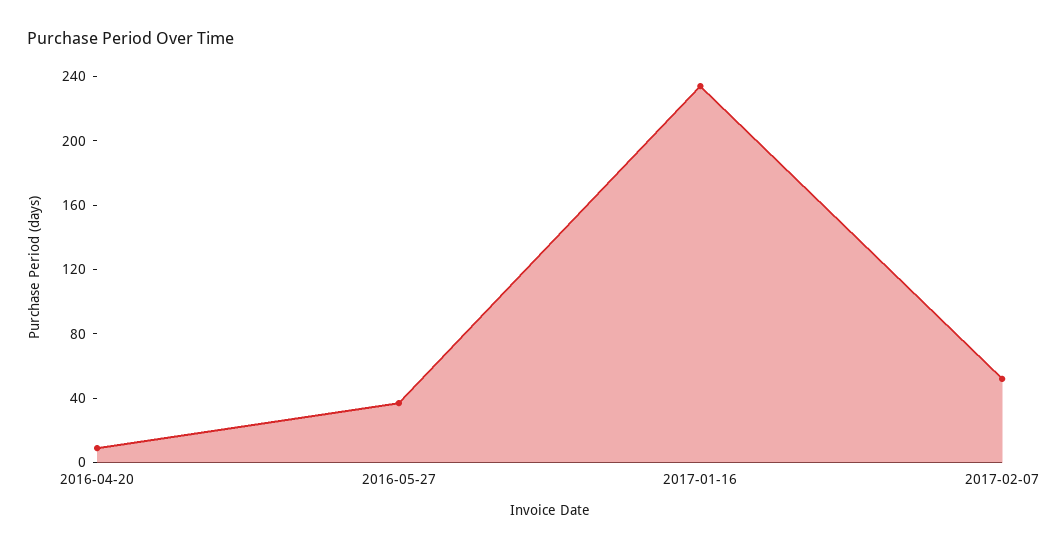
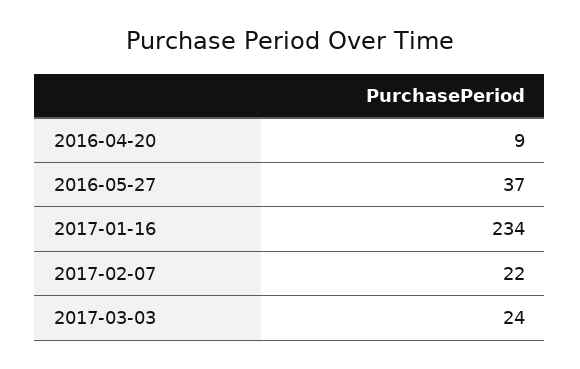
2017-02-07: 50 -> 22
2017-03-03: none -> 24

